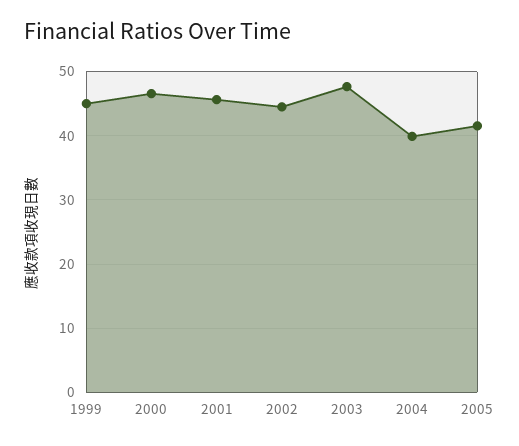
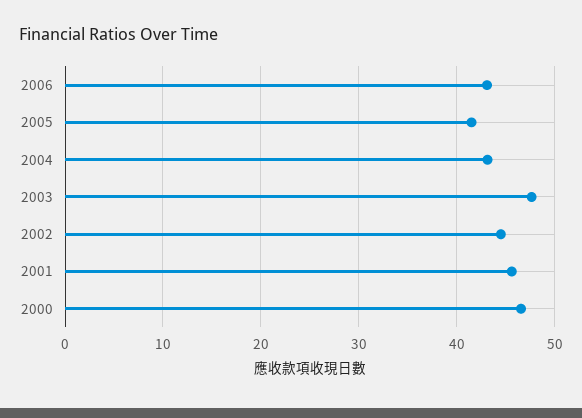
1999: 45 -> none
2004: 40 -> 43
2006: none -> 43

